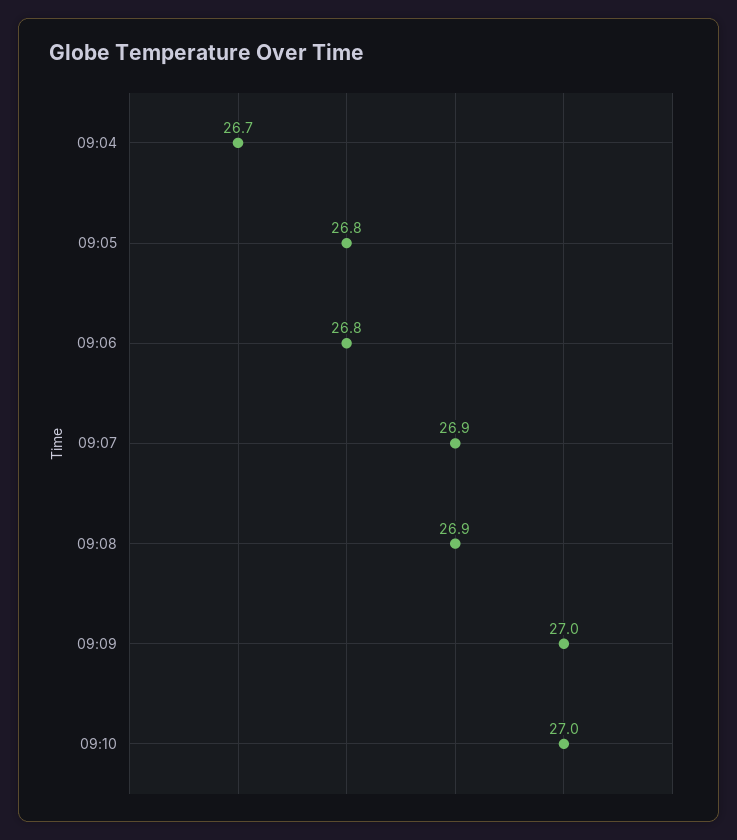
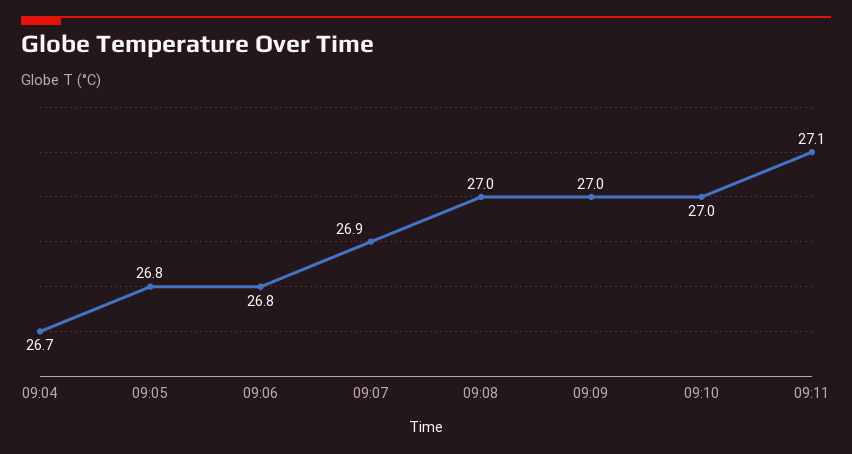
09:08: 26.9 -> 27
09:11: none -> 27.1

